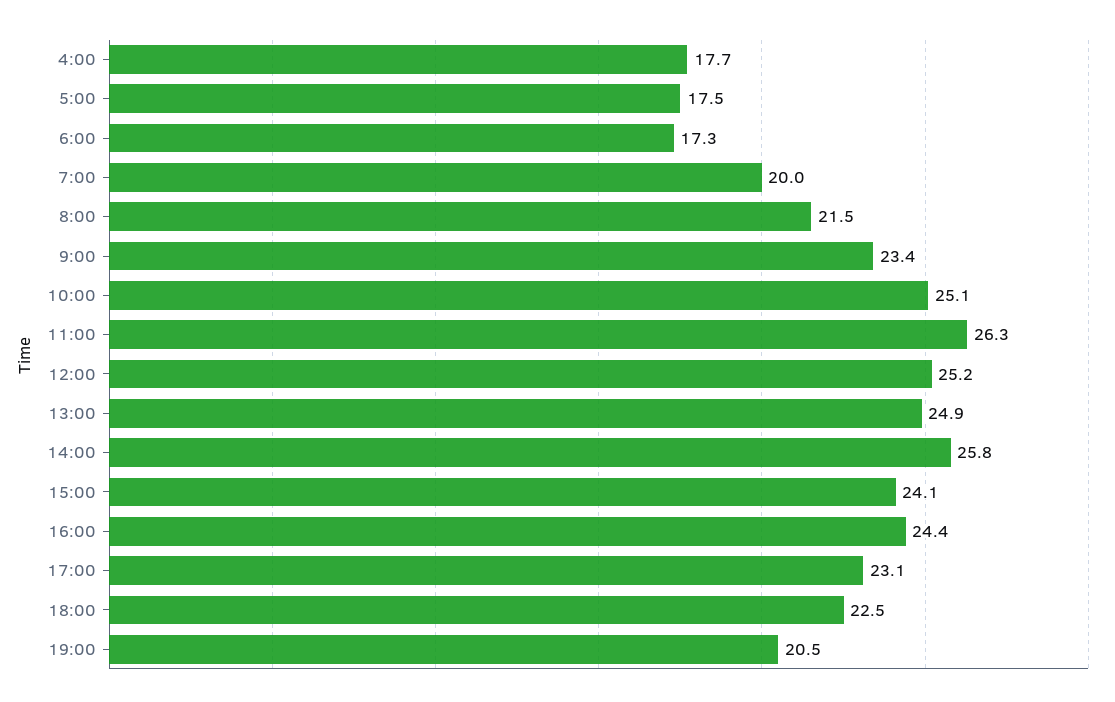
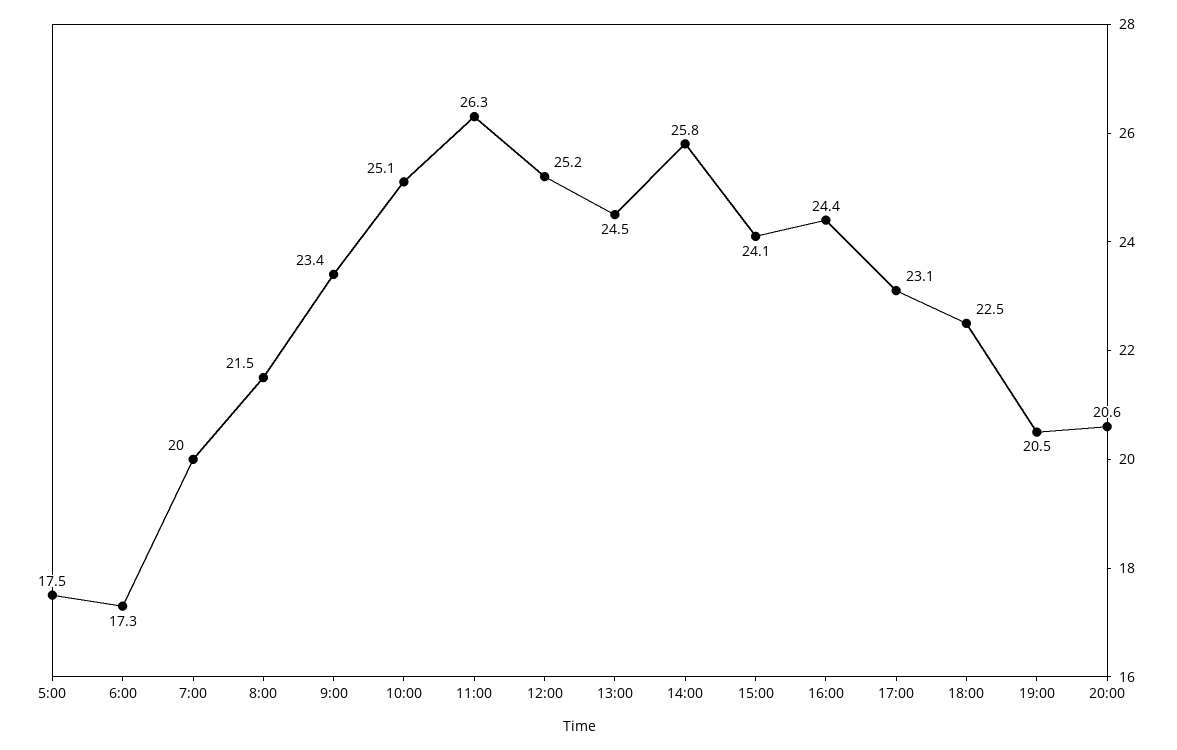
4:00: 17.7 -> none
13:00: 24.9 -> 24.5
20:00: none -> 20.6

